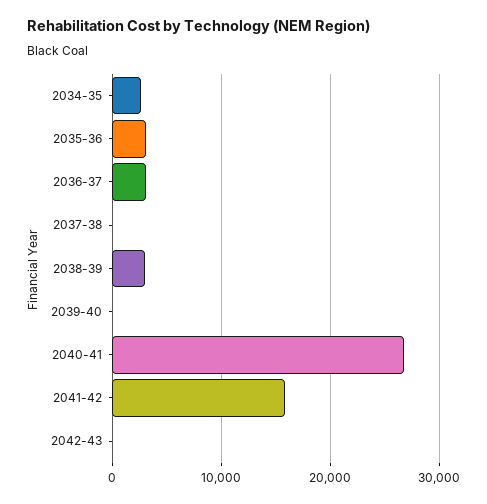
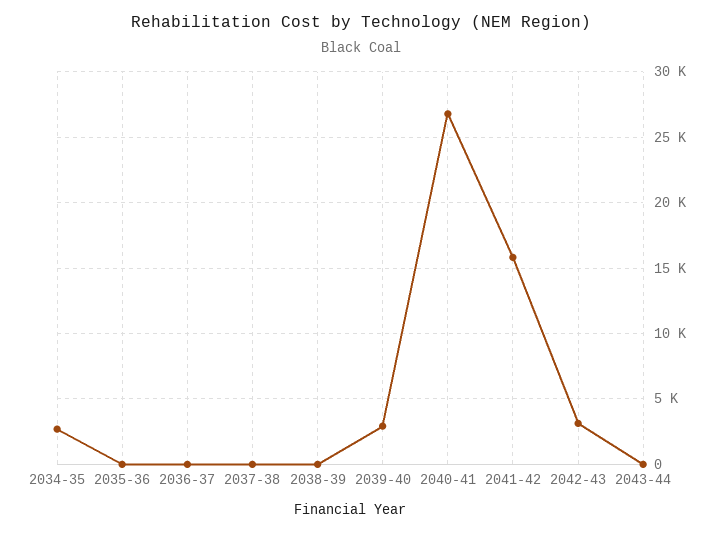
2035-36: 3000 -> 0
2036-37: 3000 -> 0
2038-39: 3000 -> 0
2039-40: 0 -> 3000
2042-43: 0 -> 3000
2043-44: none -> 0

